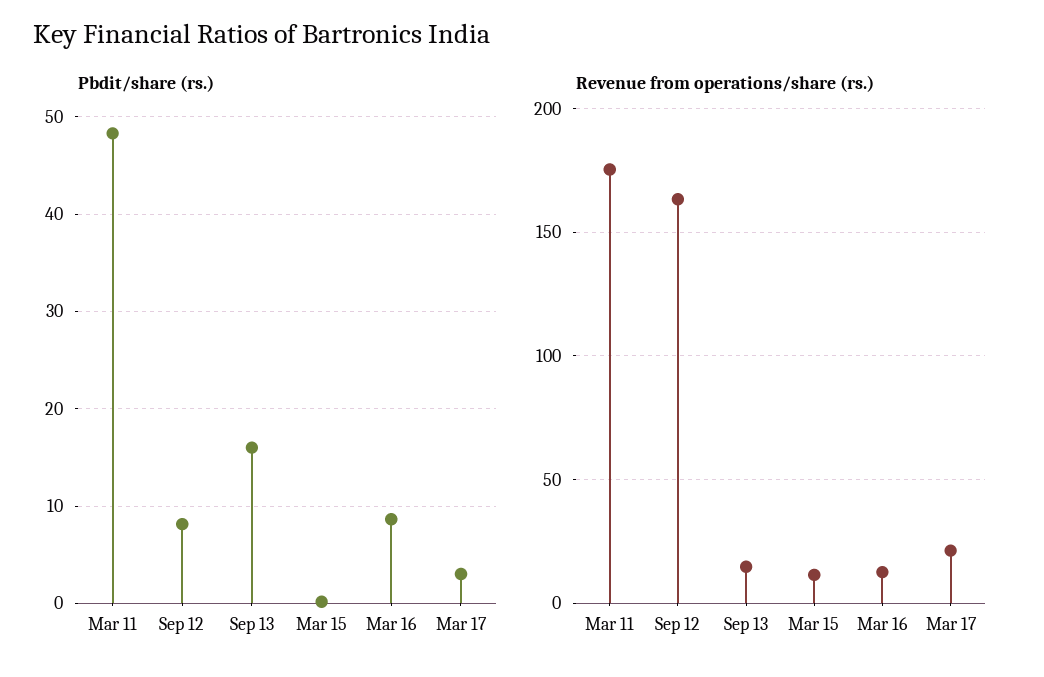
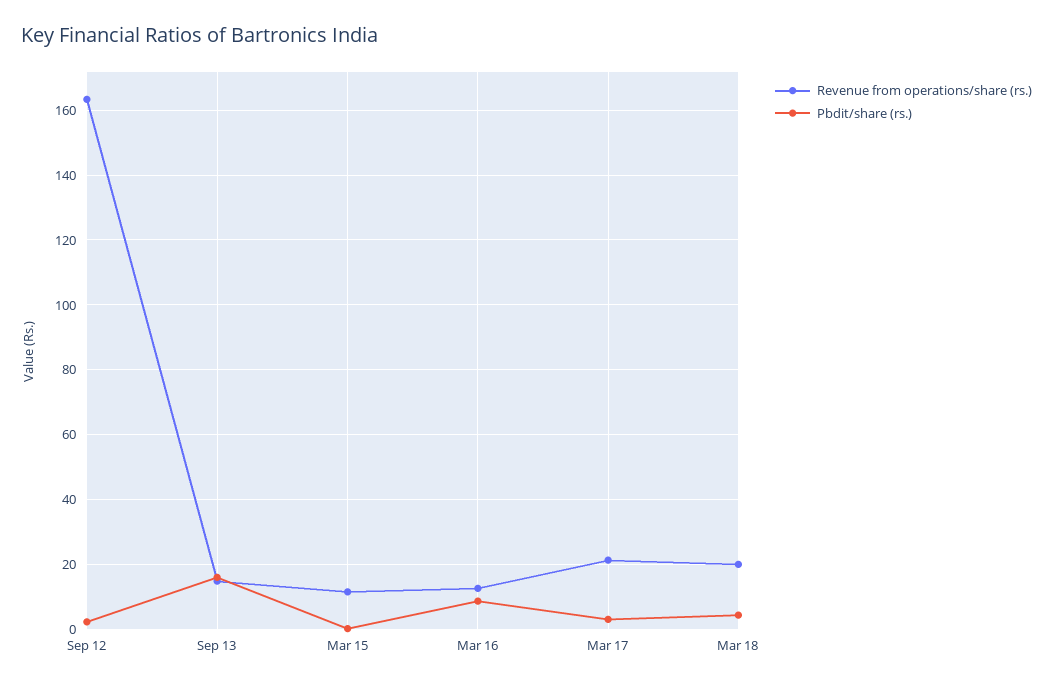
Pbdit/share (rs.), Mar 11: 48 -> none
Pbdit/share (rs.), Sep 12: 8 -> 2
Revenue from operations/share (rs.), Mar 11: 175 -> none
Revenue from operations/share (rs.), Mar 18: none -> 20
Pbdit/share (rs.), Mar 18: none -> 4

